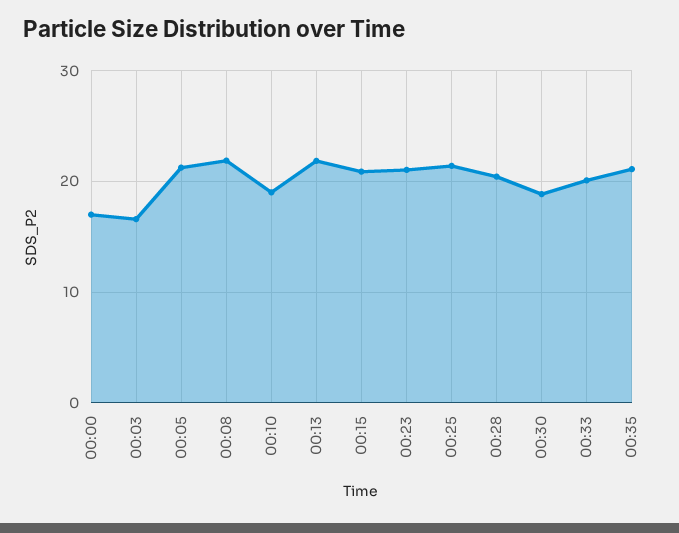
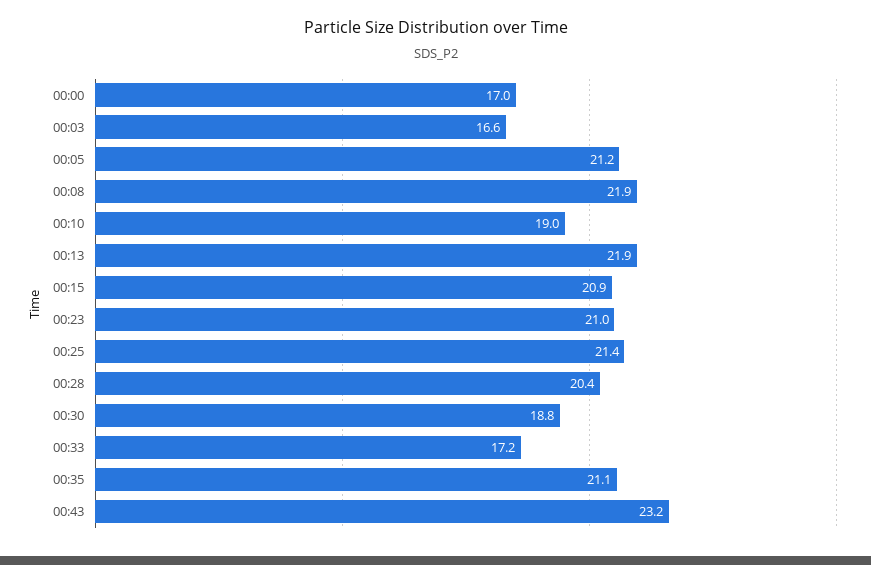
00:33: 20 -> 17.2
00:43: none -> 23.2

